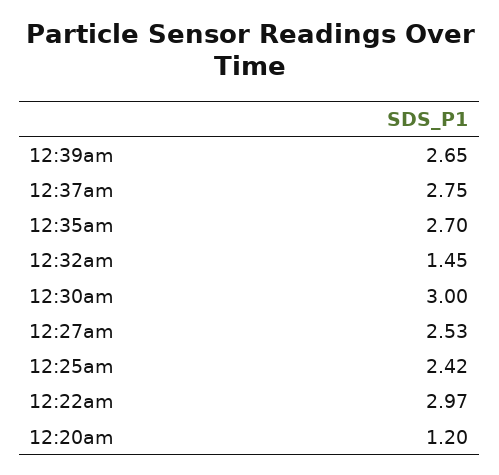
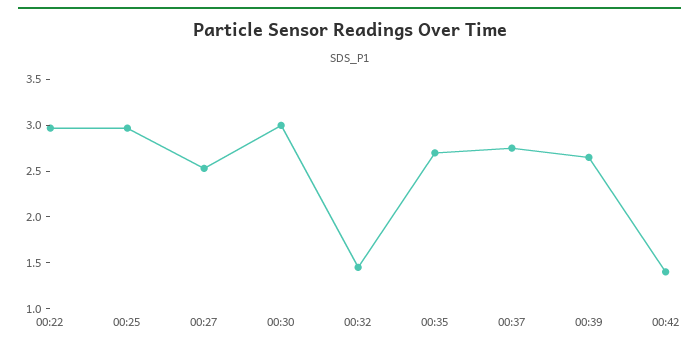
12:25am: 2.42 -> 3
12:20am: 1.2 -> none
00:42: none -> 1.4

